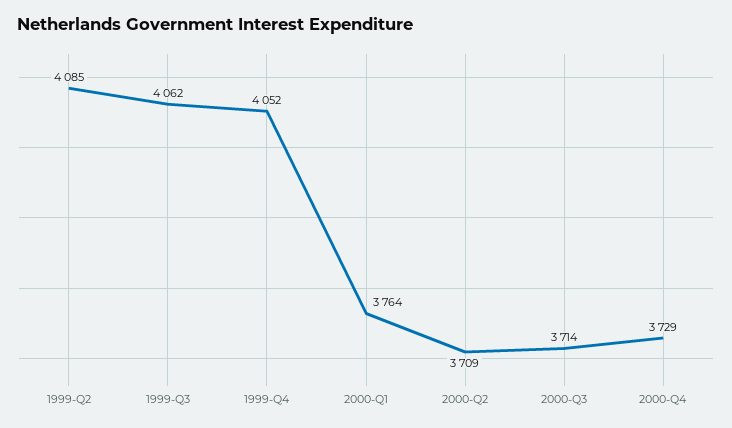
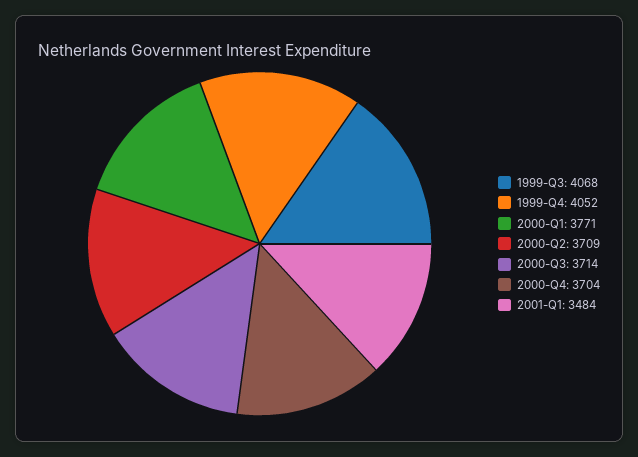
1999-Q2: 4085 -> none
1999-Q3: 4062 -> 4068
2000-Q1: 3764 -> 3771
2000-Q4: 3729 -> 3704
2001-Q1: none -> 3484

